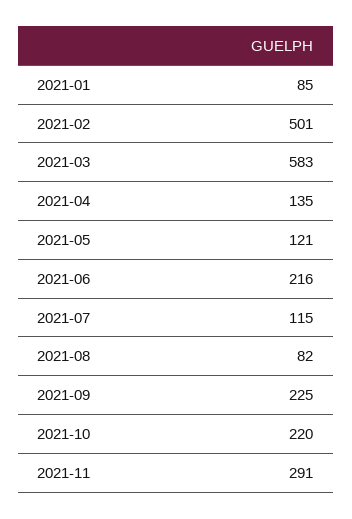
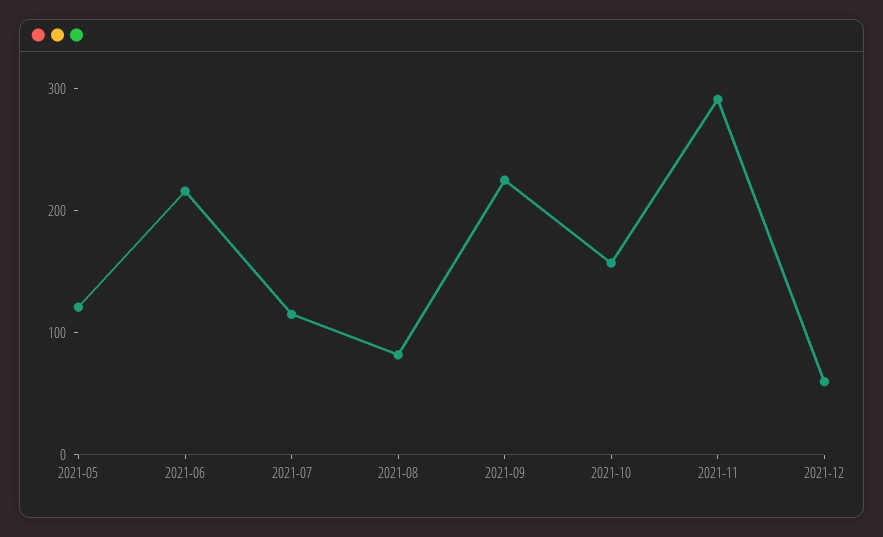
2021-01: 85 -> none
2021-02: 501 -> none
2021-03: 583 -> none
2021-04: 135 -> none
2021-10: 220 -> 160
2021-12: none -> 60

